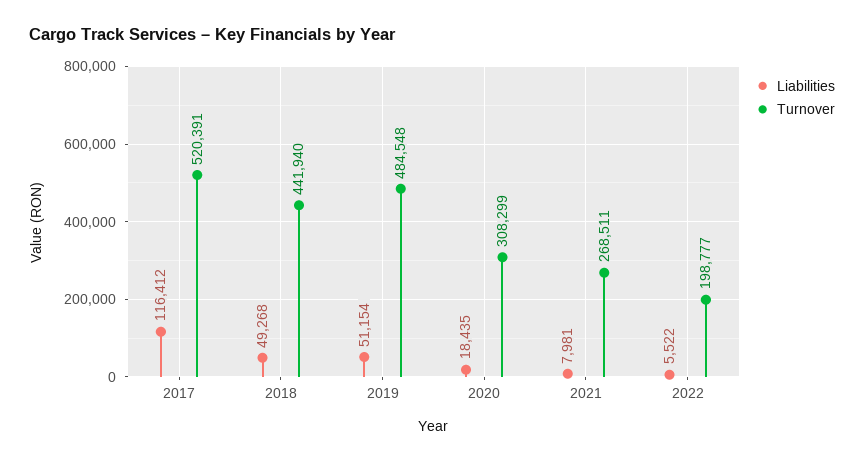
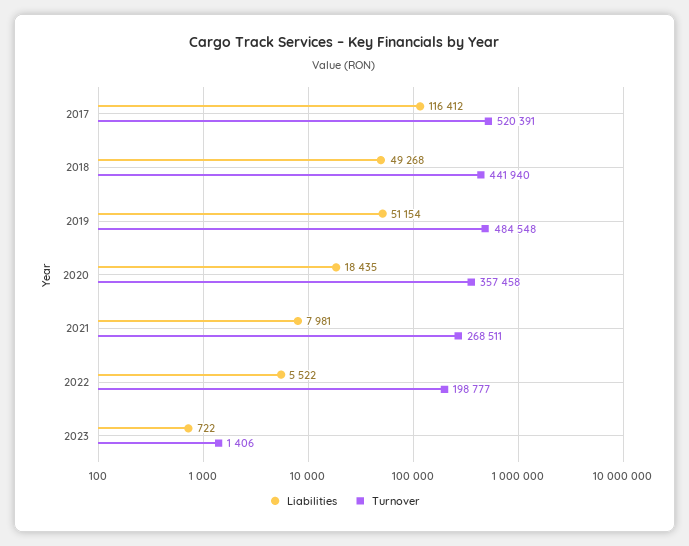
Turnover, 2020: 308299 -> 357458
Liabilities, 2023: none -> 722
Turnover, 2023: none -> 1406

